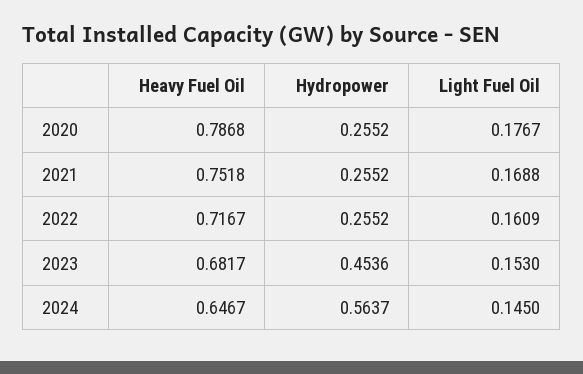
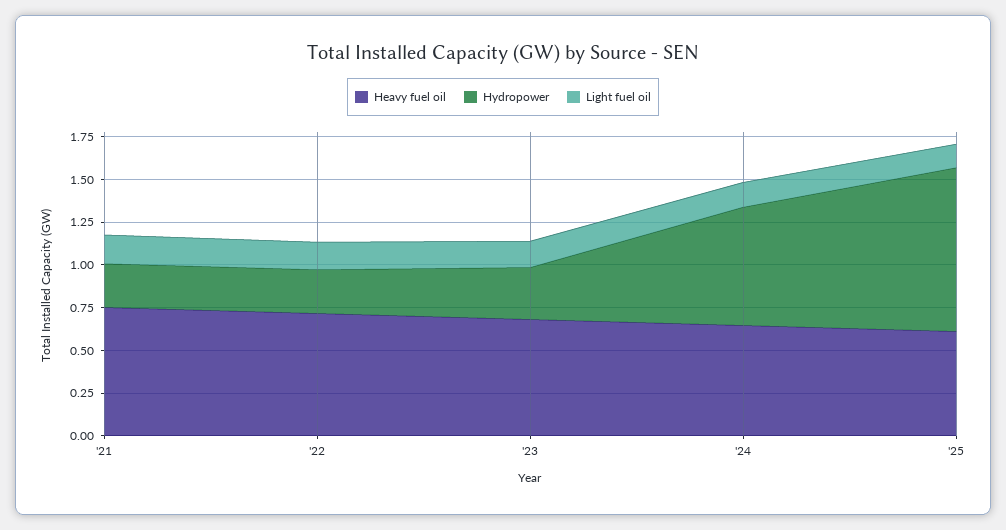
Heavy Fuel Oil, 2020: 0.7868 -> none
Hydropower, 2020: 0.2552 -> none
Light Fuel Oil, 2020: 0.1767 -> none
Hydropower, 2023: 0.4536 -> 0.3
Hydropower, 2024: 0.5637 -> 0.7
Heavy Fuel Oil, '25: none -> 0.6
Hydropower, '25: none -> 0.95
Light Fuel Oil, '25: none -> 0.15

